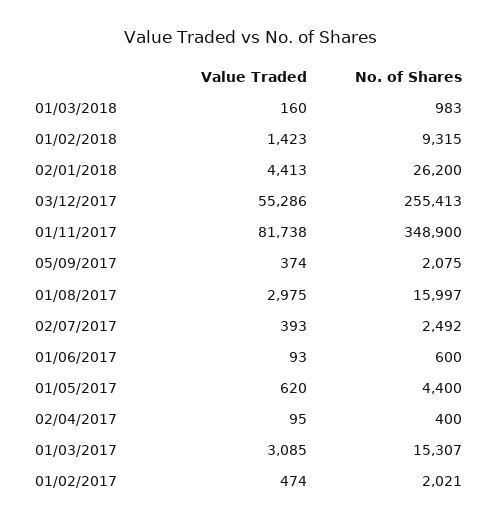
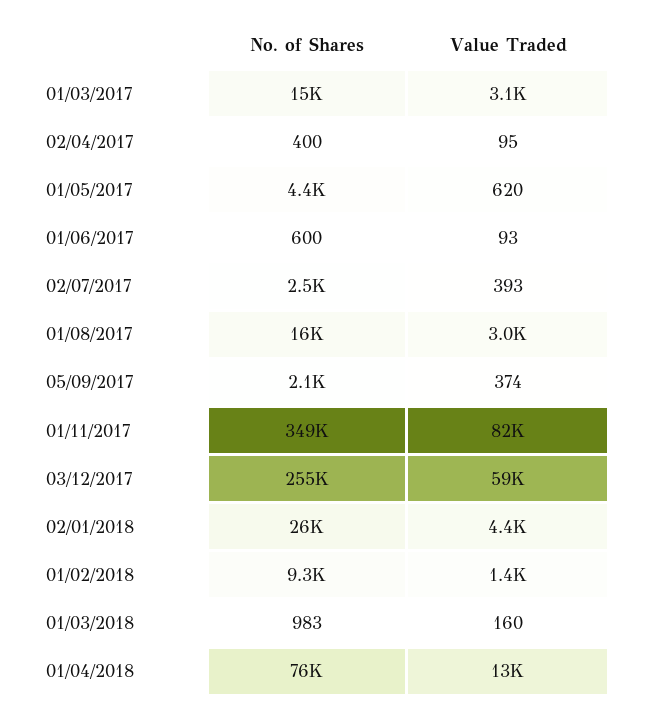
Value Traded, 03/12/2017: 55286 -> 59000
Value Traded, 01/02/2017: 474 -> none
No. of Shares, 01/02/2017: 2021 -> none
No. of Shares, 01/04/2018: none -> 76000
Value Traded, 01/04/2018: none -> 13000

